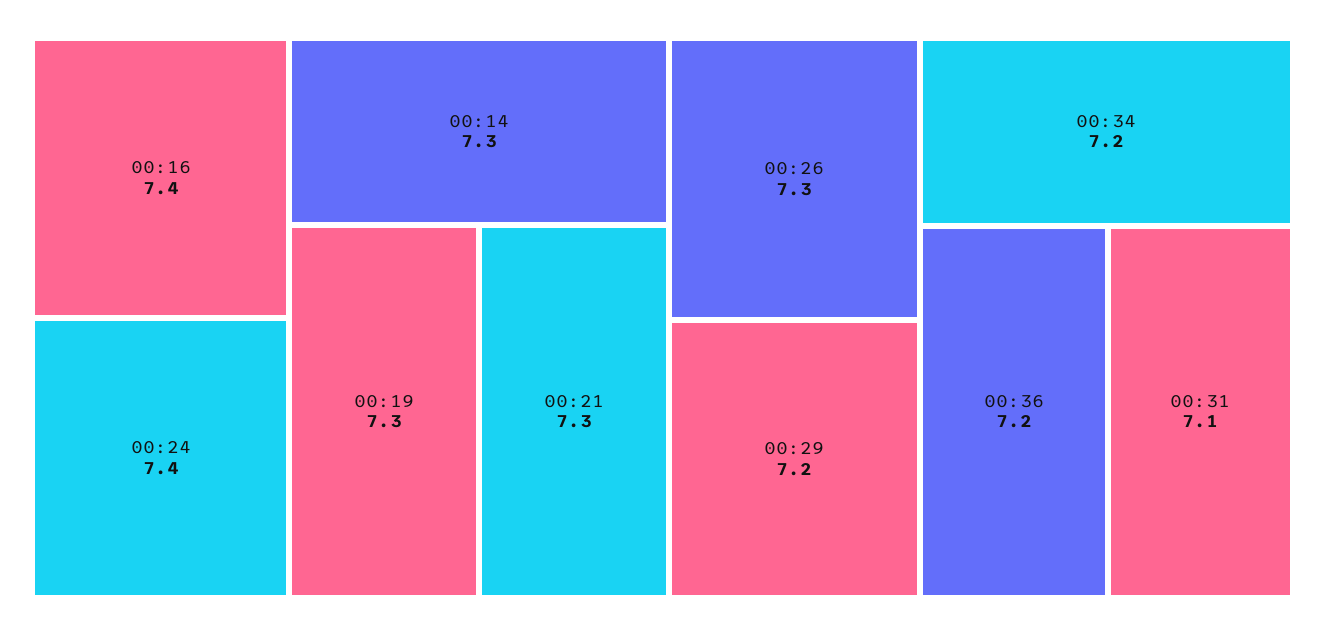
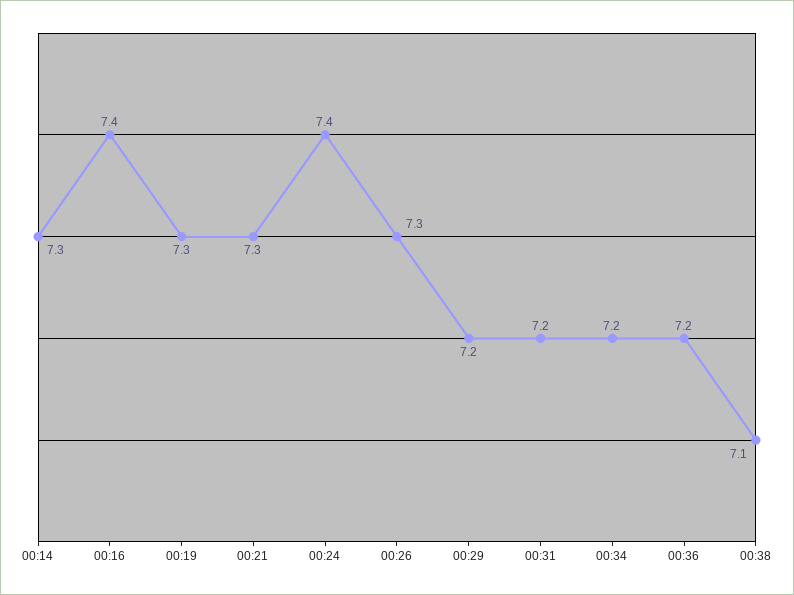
00:31: 7.1 -> 7.2
00:38: none -> 7.1

